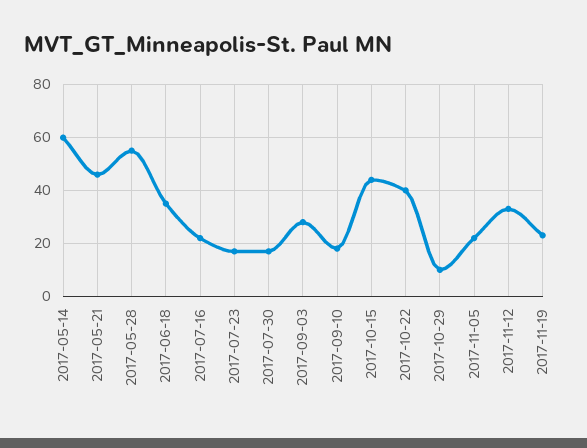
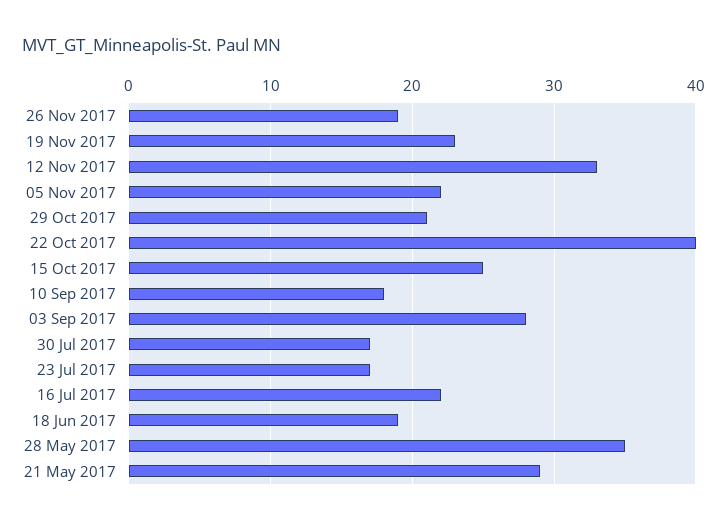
2017-05-14: 60 -> none
2017-05-21: 45 -> 29
2017-05-28: 55 -> 35
2017-06-18: 35 -> 19
2017-10-15: 45 -> 25
2017-10-29: 10 -> 21
26 Nov 2017: none -> 19

